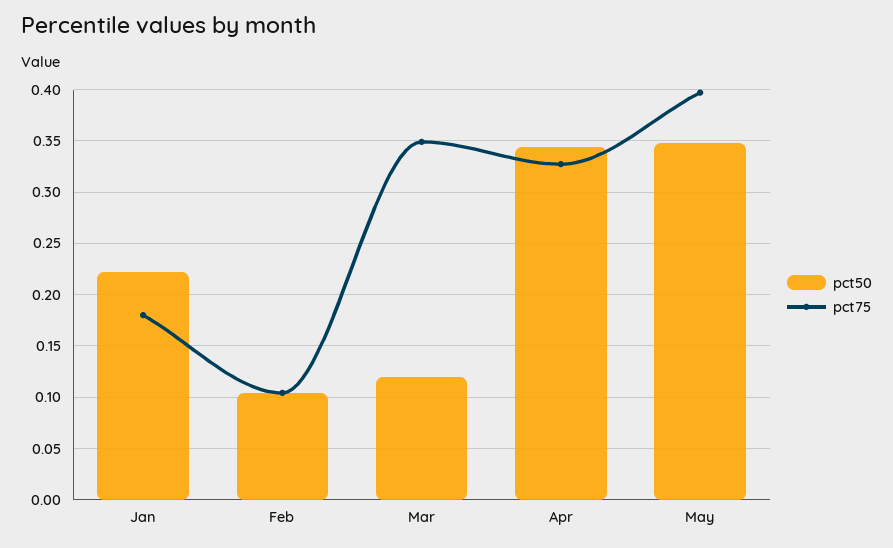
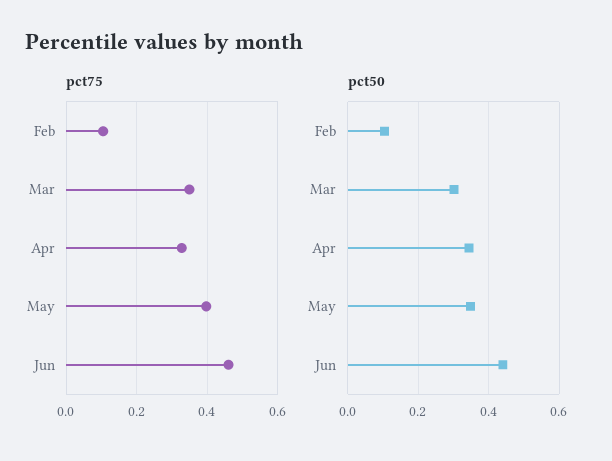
pct50, Jan: 0.22 -> none
pct75, Jan: 0.18 -> none
pct50, Mar: 0.12 -> 0.3
pct75, Jun: none -> 0.46
pct50, Jun: none -> 0.44

